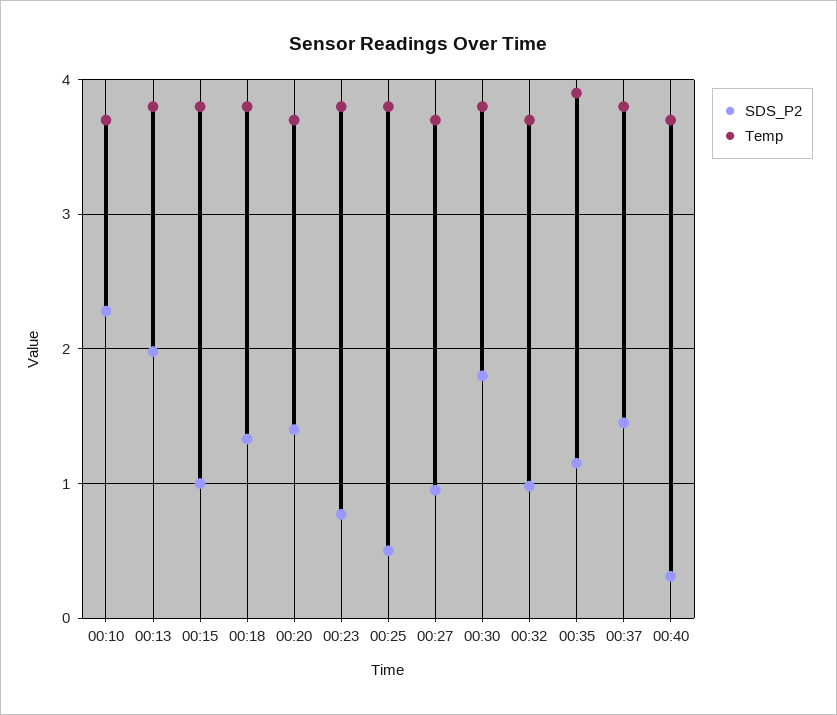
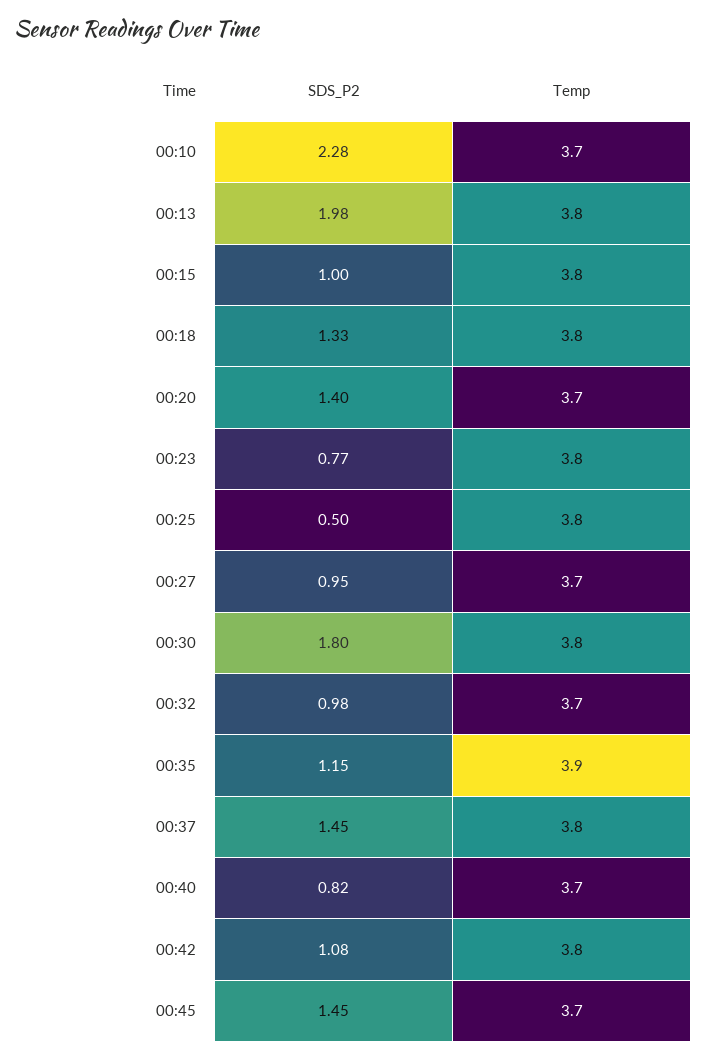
SDS_P2, 00:40: 0.3 -> 0.82
SDS_P2, 00:42: none -> 1.08
Temp, 00:42: none -> 3.8
SDS_P2, 00:45: none -> 1.45
Temp, 00:45: none -> 3.7

